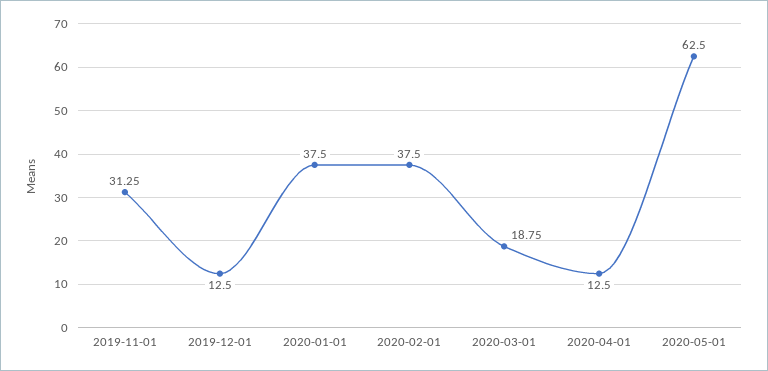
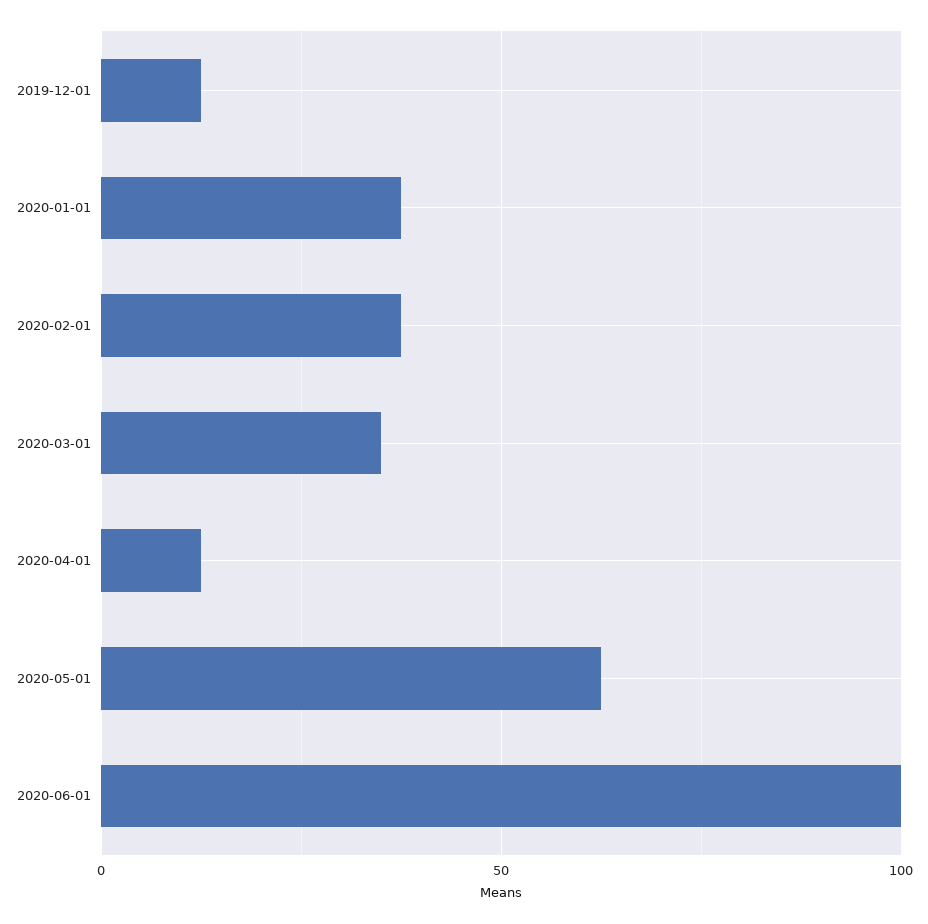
2019-11-01: 31.25 -> none
2020-03-01: 18.75 -> 35
2020-06-01: none -> 100

